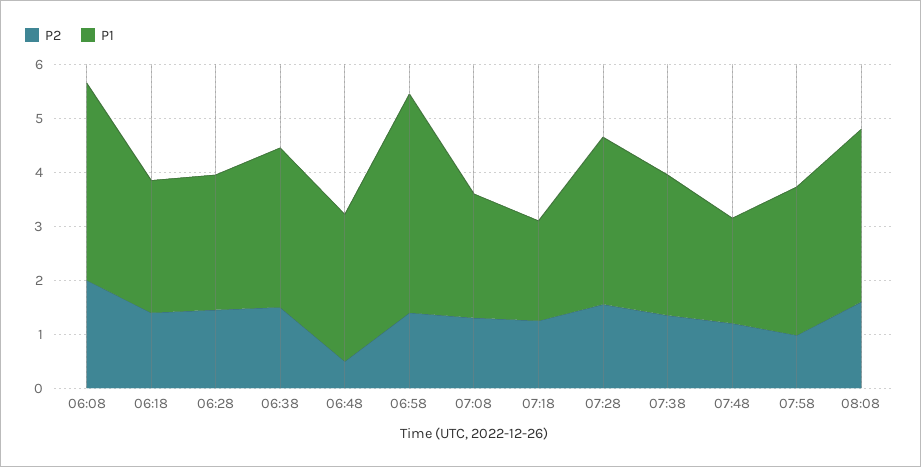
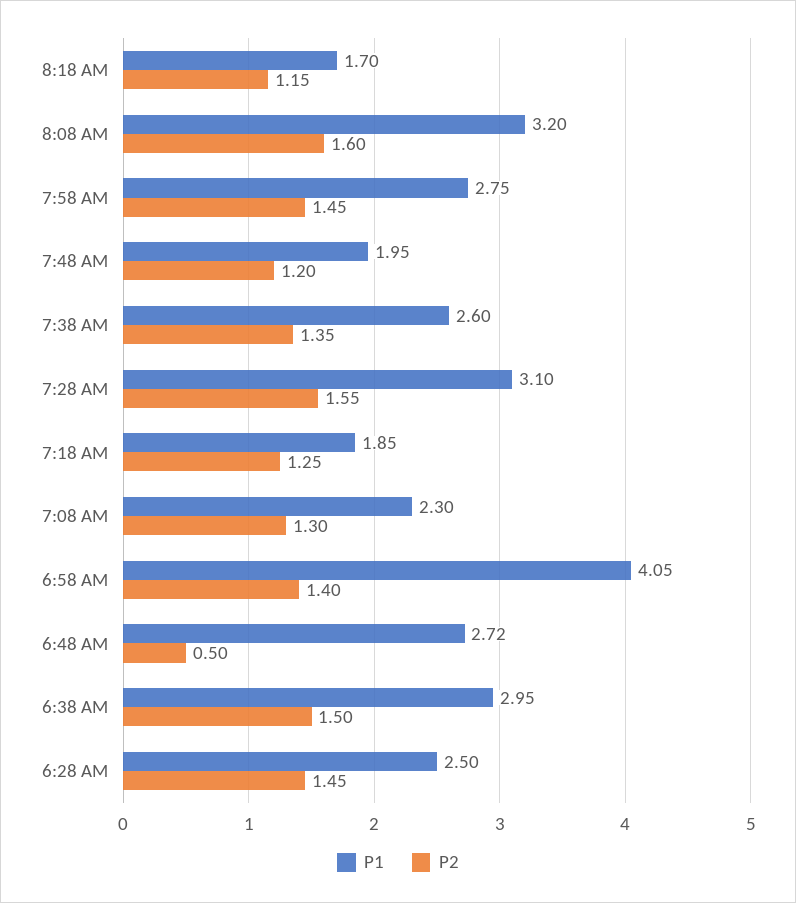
P2, 06:08: 2 -> none
P1, 06:08: 3.6 -> none
P2, 06:18: 1.4 -> none
P1, 06:18: 2.4 -> none
P2, 07:58: 1 -> 1.45
P1, 8:18 AM: none -> 1.7
P2, 8:18 AM: none -> 1.15

